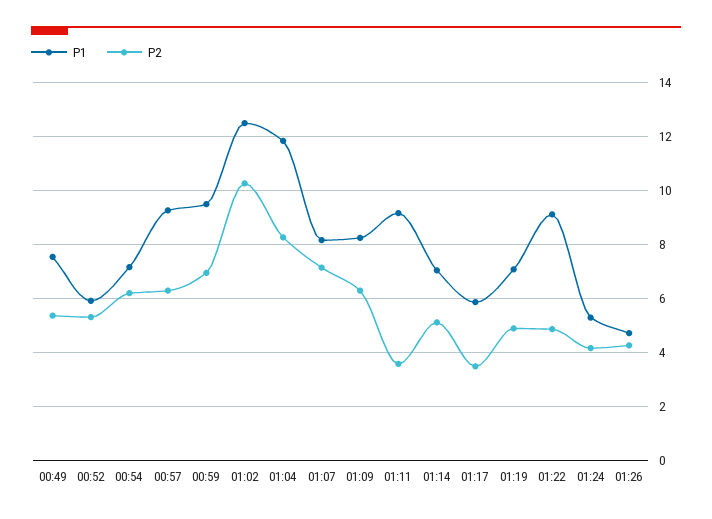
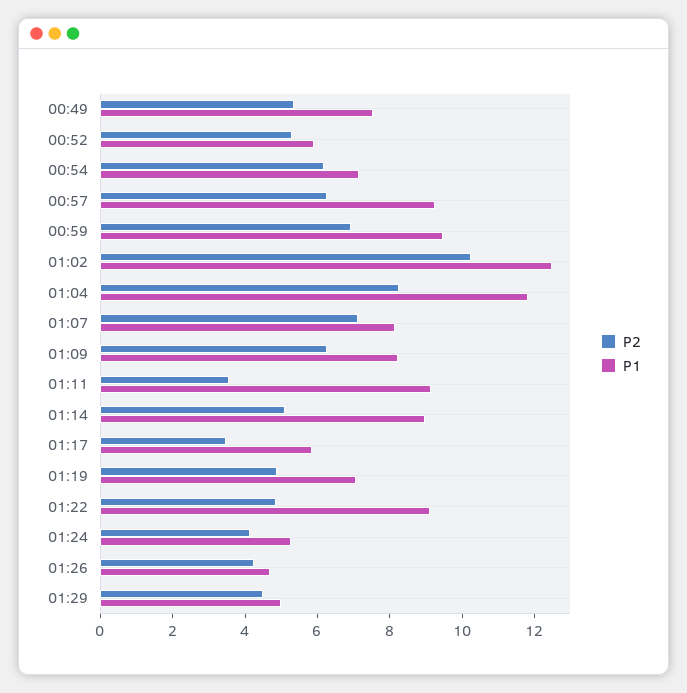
P1, 01:14: 7 -> 9
P2, 01:29: none -> 4.5
P1, 01:29: none -> 5

